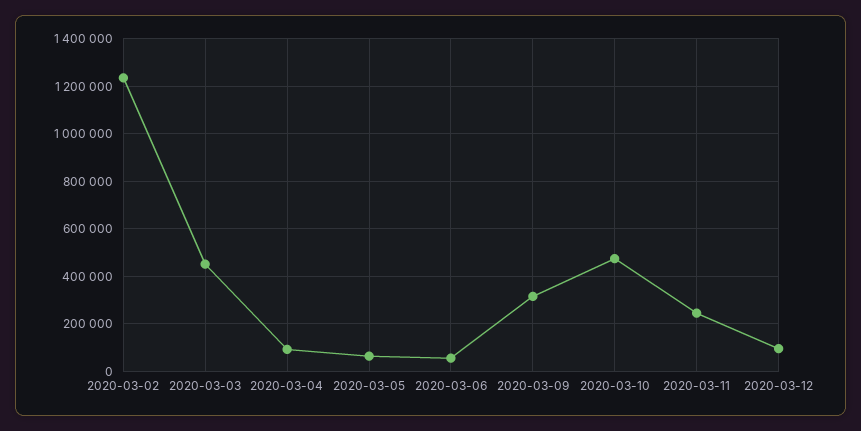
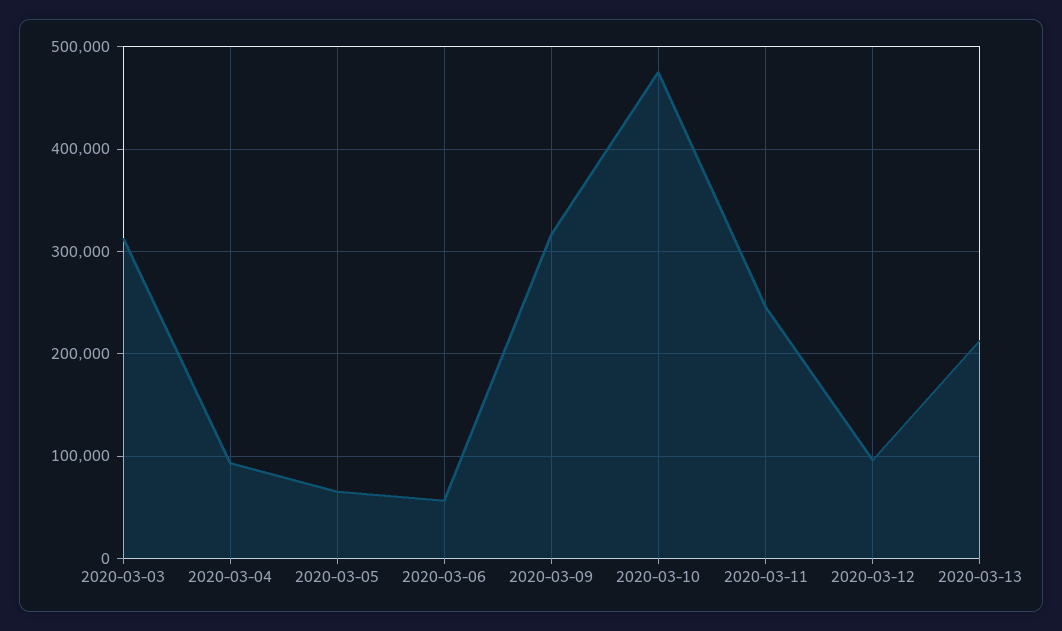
2020-03-02: 1250000 -> none
2020-03-03: 450000 -> 310000
2020-03-13: none -> 210000

